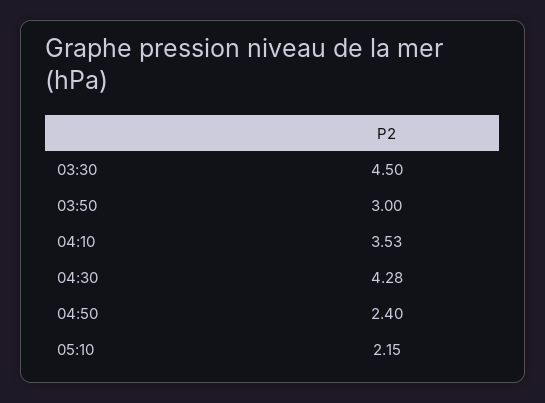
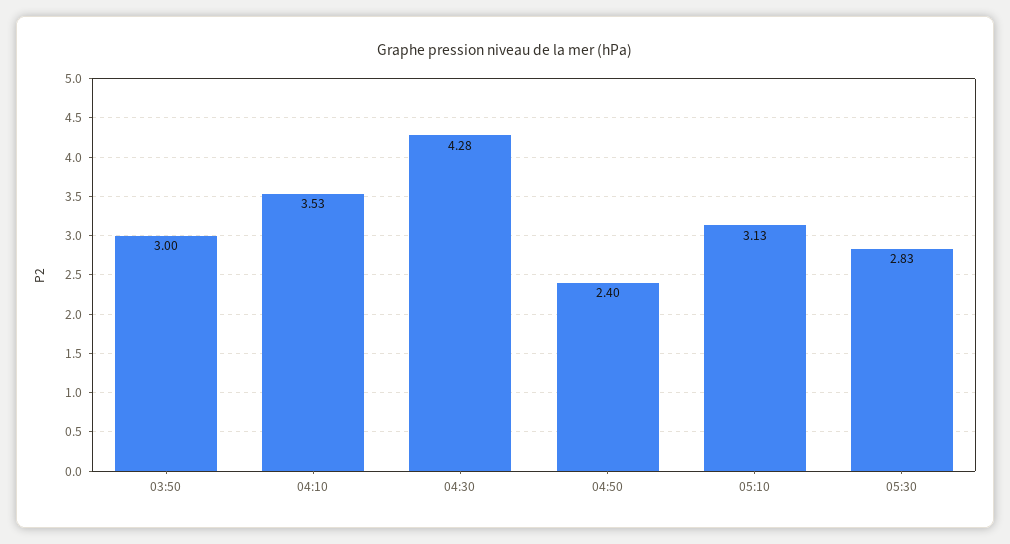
03:30: 4.5 -> none
05:10: 2.15 -> 3.13
05:30: none -> 2.83

